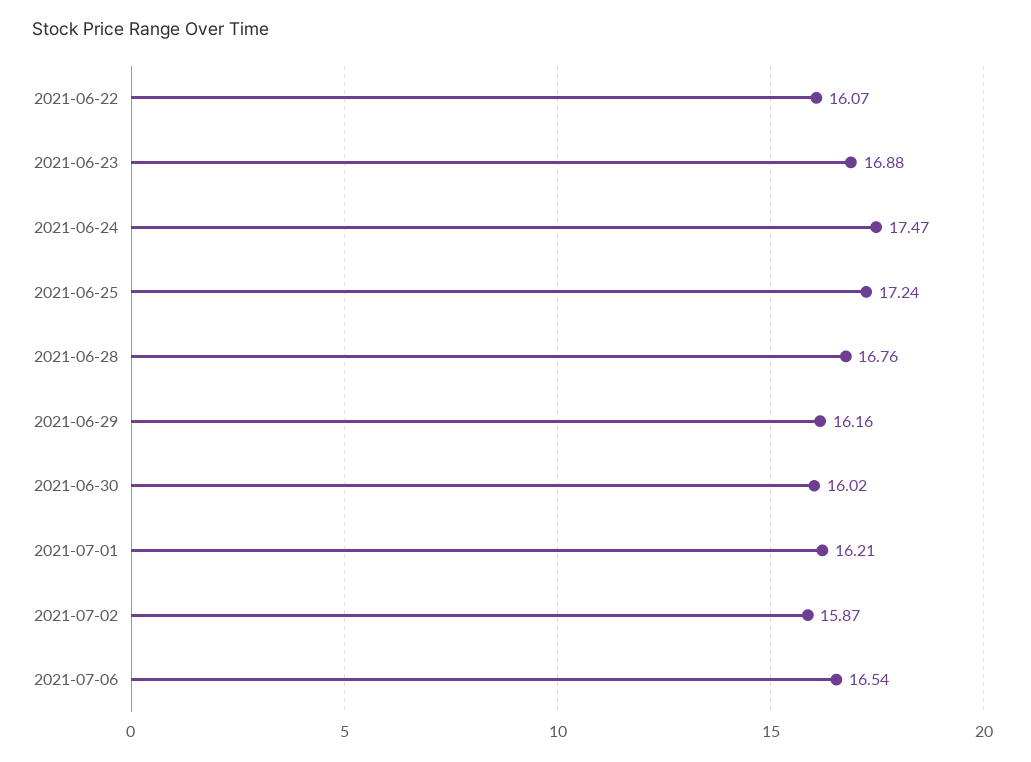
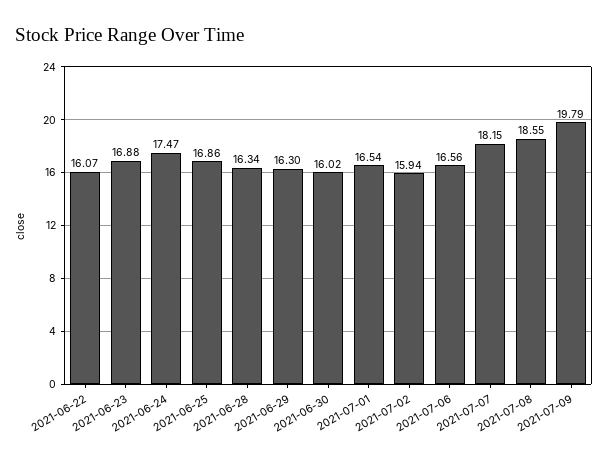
2021-06-25: 17.24 -> 16.86
2021-06-28: 16.76 -> 16.34
2021-06-29: 16.16 -> 16.3
2021-07-01: 16.21 -> 16.54
2021-07-02: 15.87 -> 15.94
2021-07-06: 16.54 -> 16.56
2021-07-07: none -> 18.15
2021-07-08: none -> 18.55
2021-07-09: none -> 19.79

